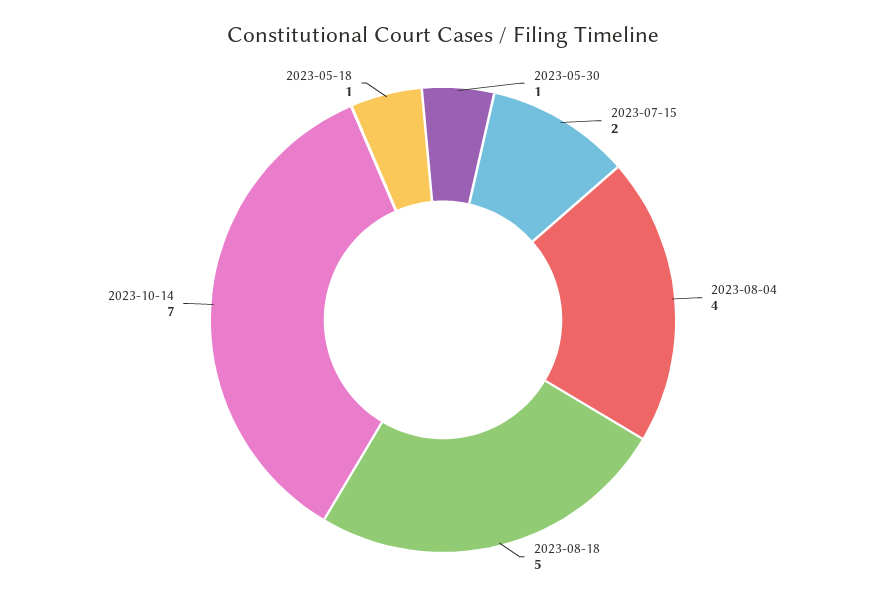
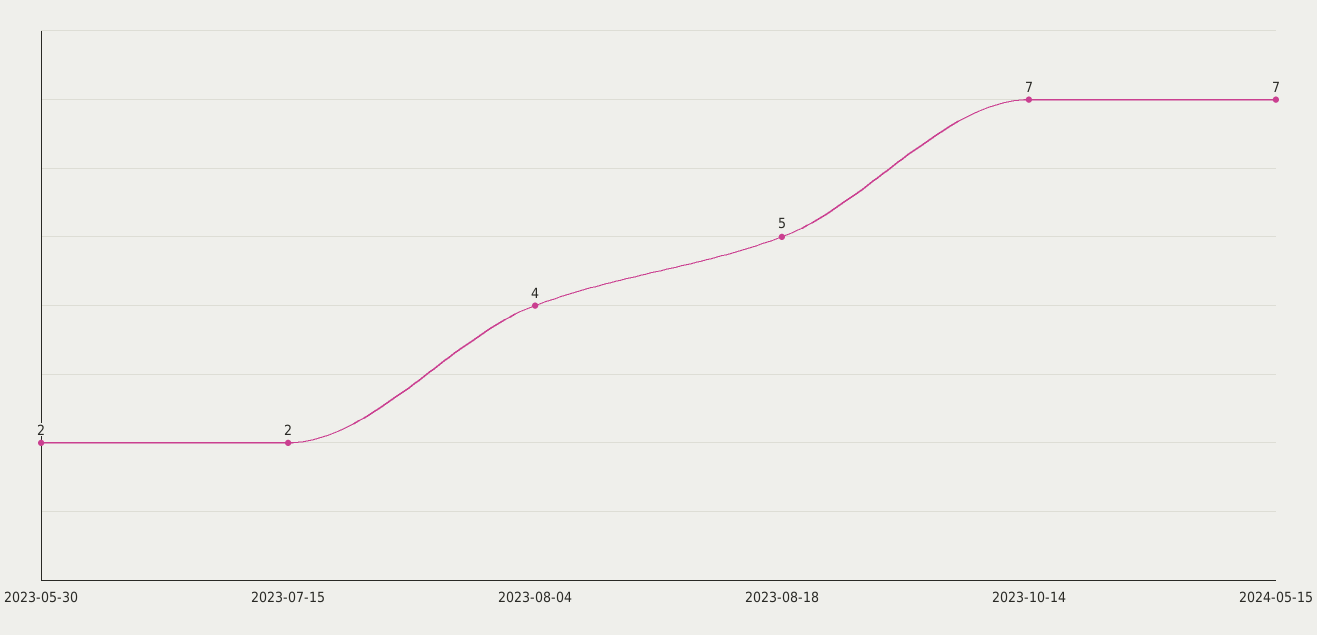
2023-05-30: 1 -> 2
2023-05-18: 1 -> none
2024-05-15: none -> 7

